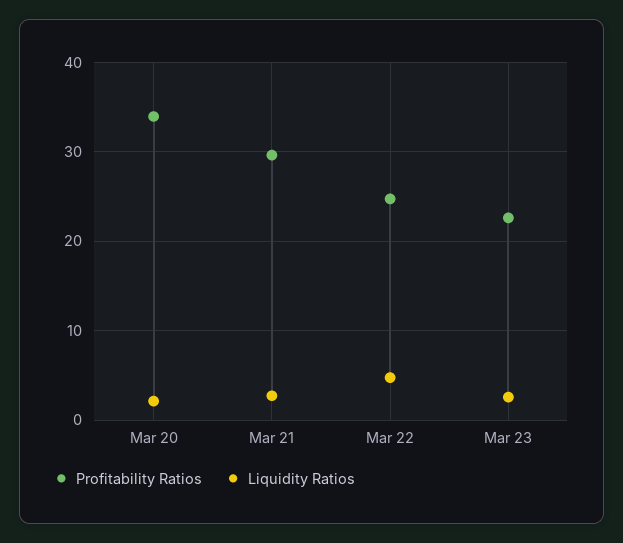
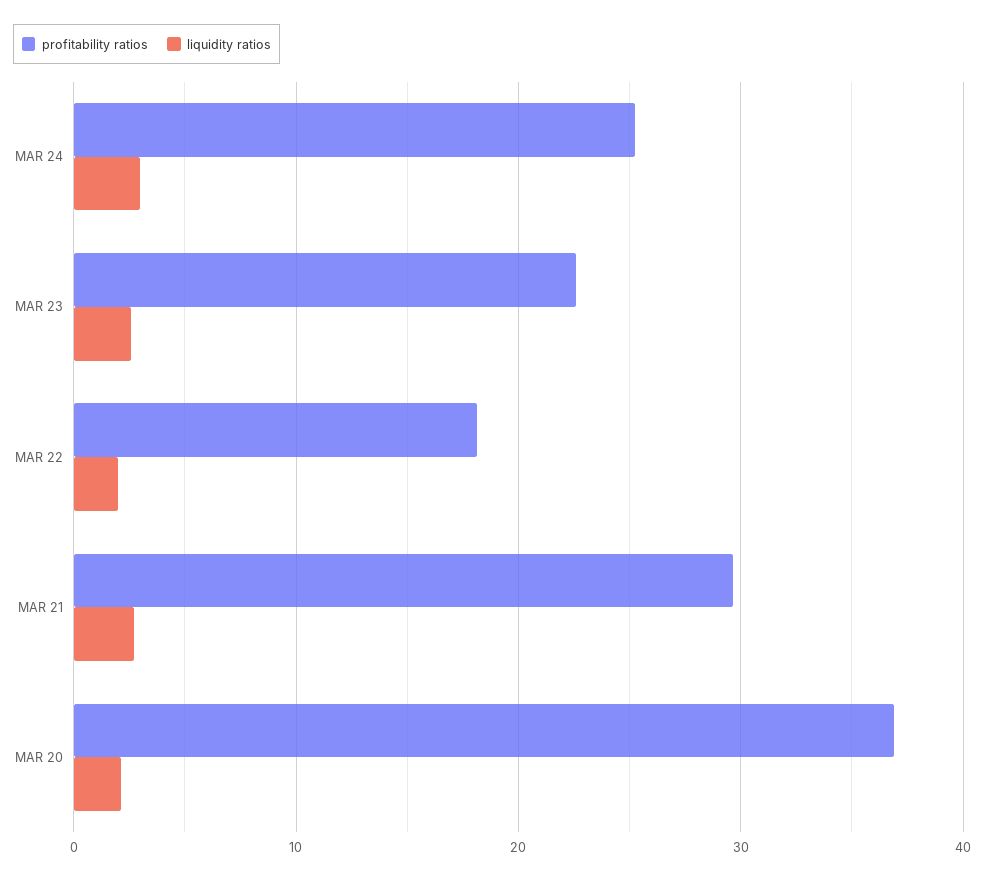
Profitability Ratios, Mar 20: 34 -> 37
Profitability Ratios, Mar 22: 25 -> 18
Liquidity Ratios, Mar 22: 5 -> 2
Profitability Ratios, MAR 24: none -> 25
Liquidity Ratios, MAR 24: none -> 3

